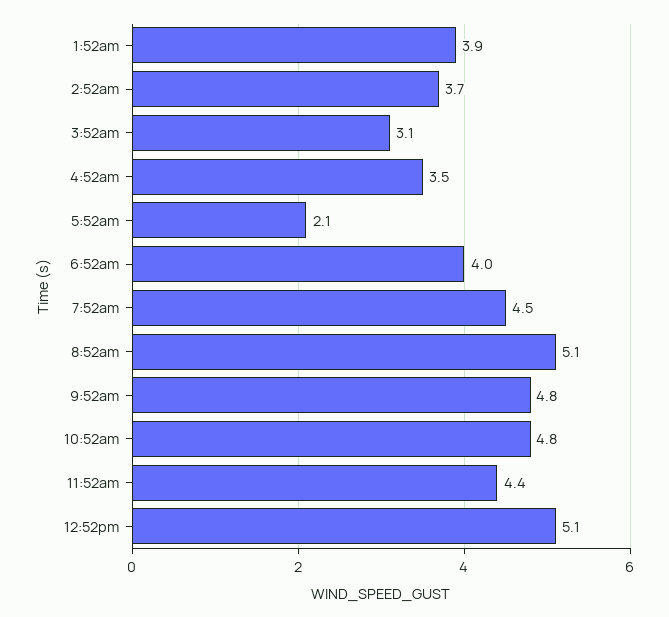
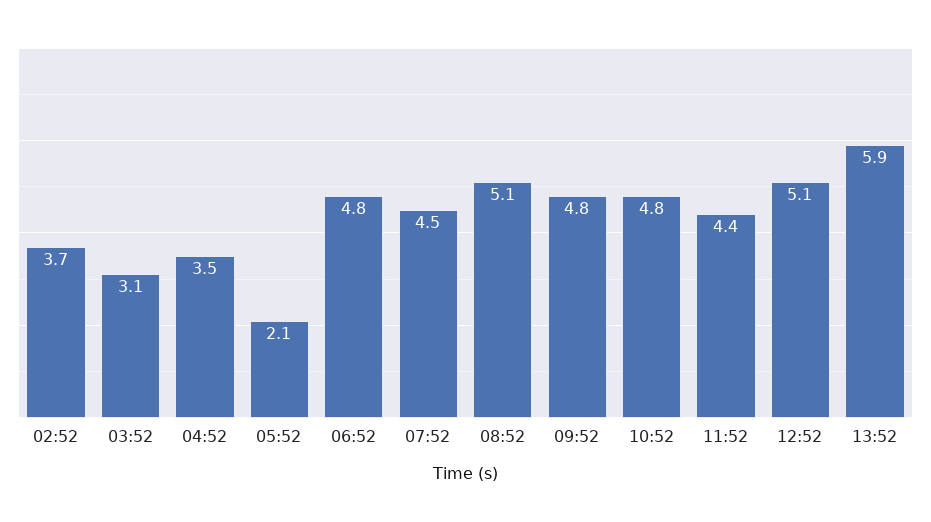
1:52am: 3.9 -> none
6:52am: 4 -> 4.8
13:52: none -> 5.9

